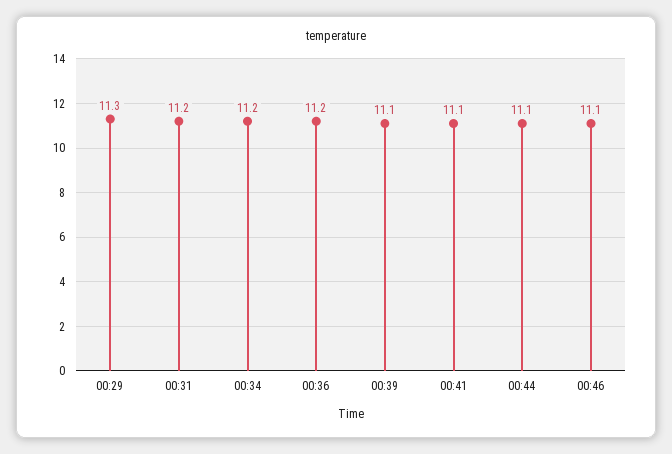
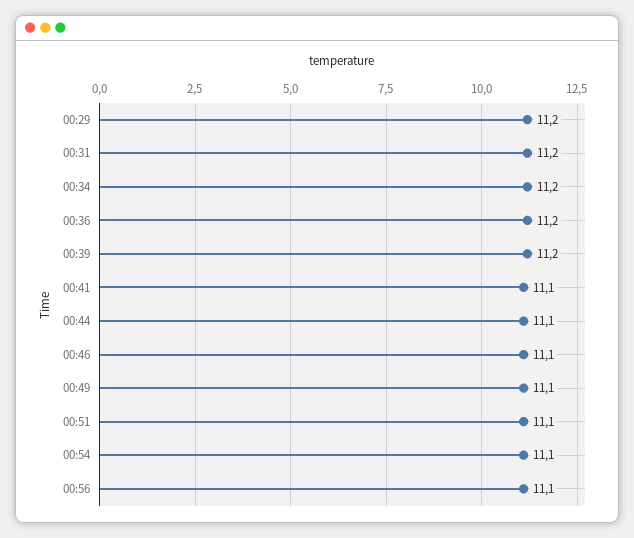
00:29: 11.3 -> 11.2
00:39: 11.1 -> 11.2
00:49: none -> 11.1
00:51: none -> 11.1
00:54: none -> 11.1
00:56: none -> 11.1

